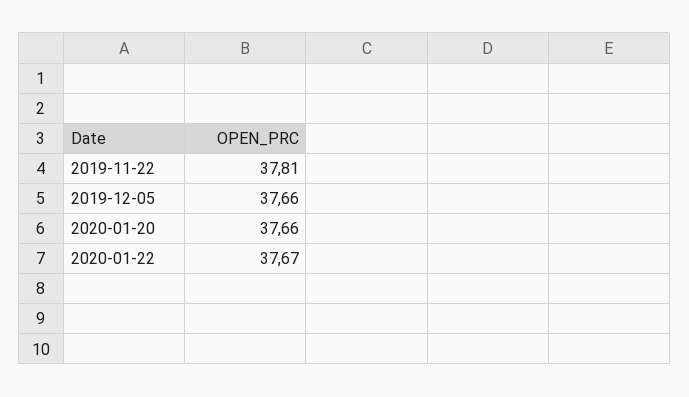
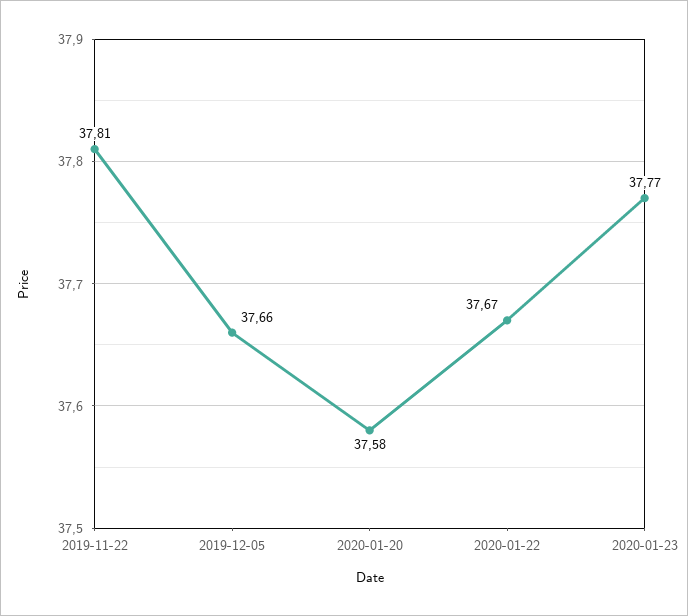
2020-01-20: 37.66 -> 37.58
2020-01-23: none -> 37.77

